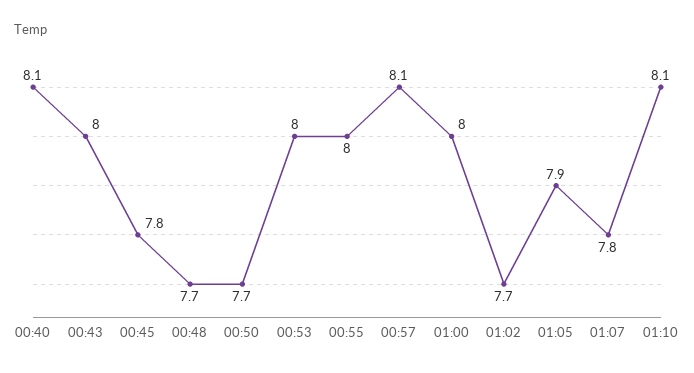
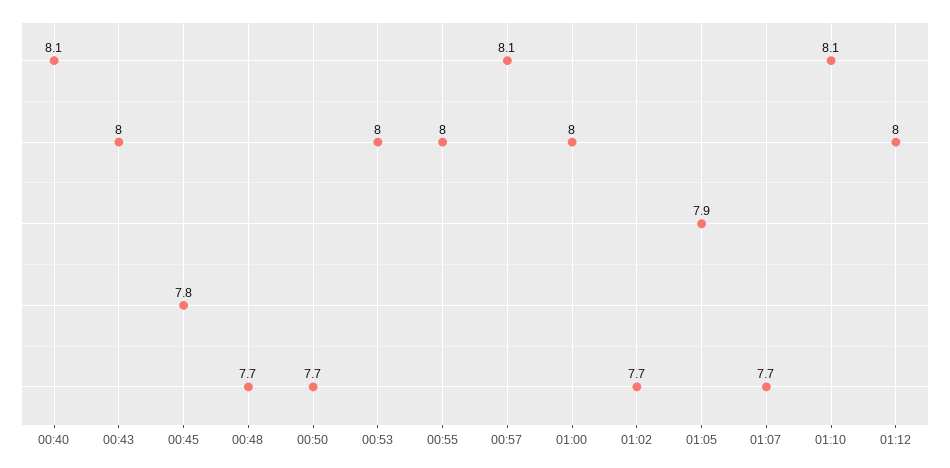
01:07: 7.8 -> 7.7
01:12: none -> 8

